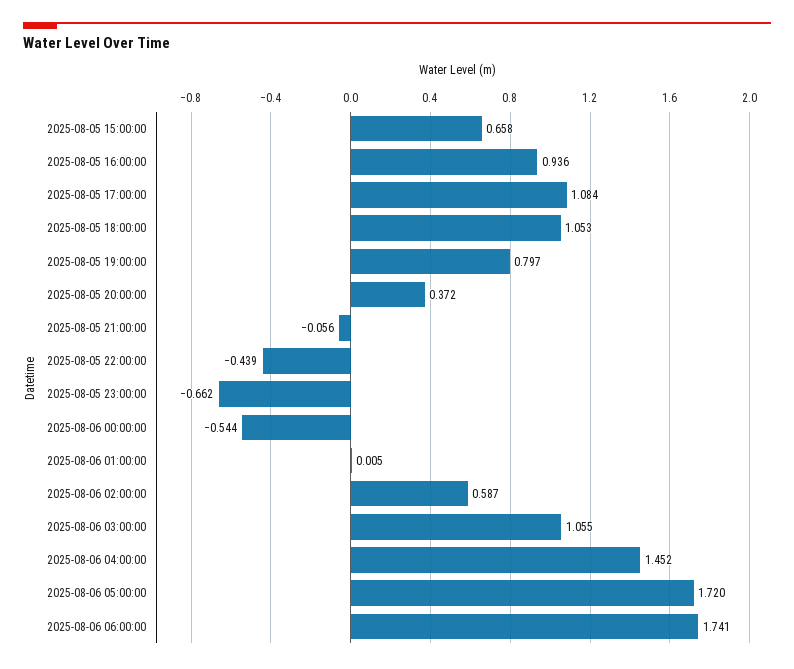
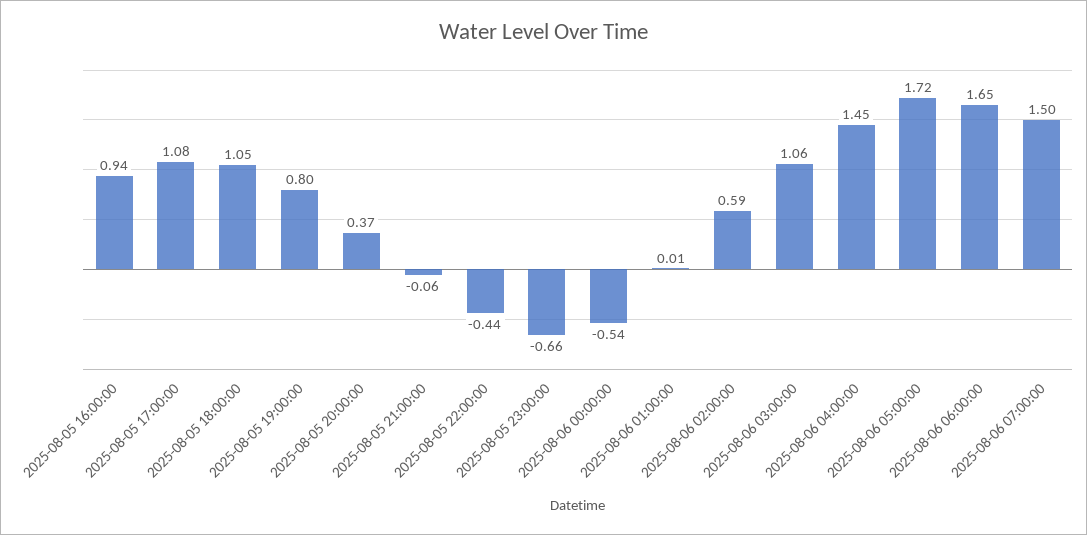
2025-08-05 15:00:00: 0.658 -> none
2025-08-06 06:00:00: 1.741 -> 1.65
2025-08-06 07:00:00: none -> 1.5

